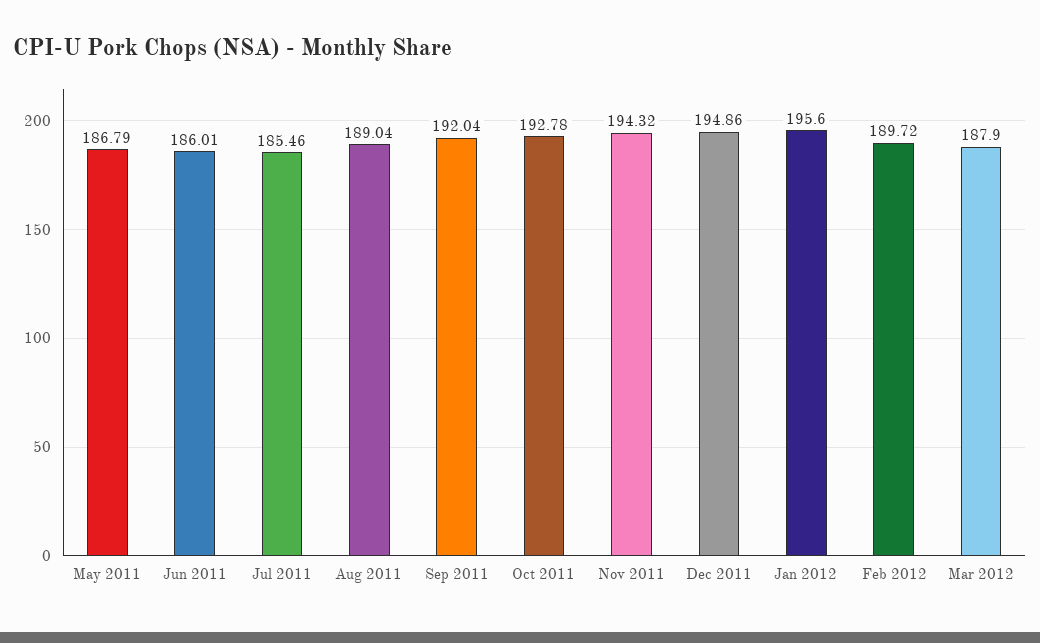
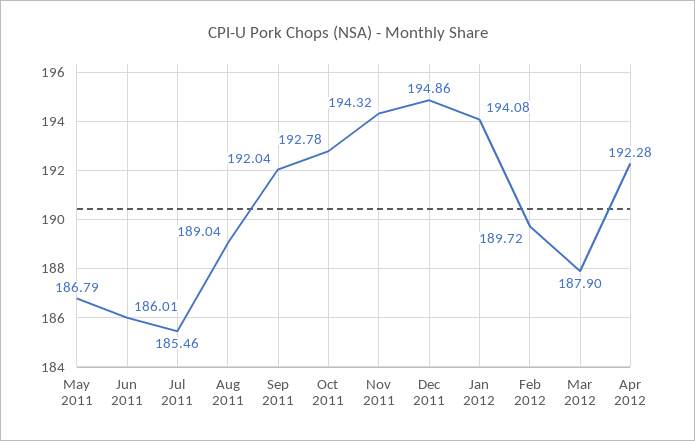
Jan 2012: 195.6 -> 194.08
Apr 2012: none -> 192.28

